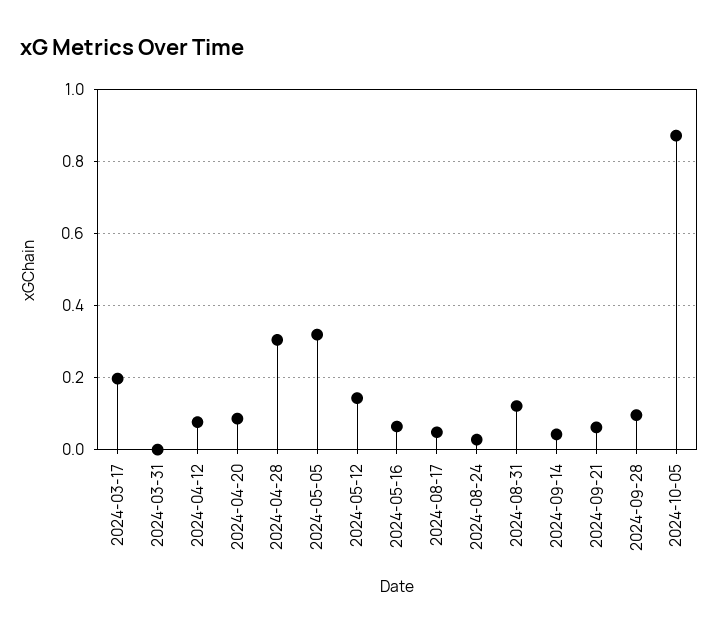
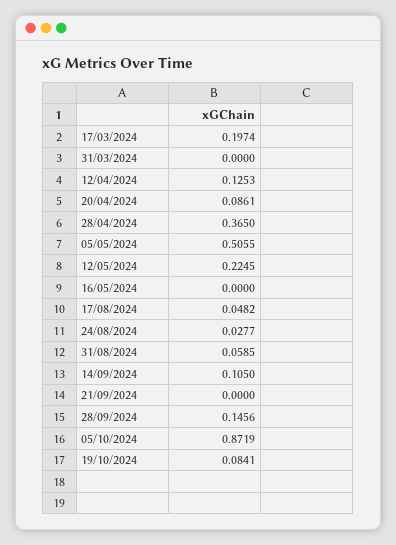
2024-04-12: 0.08 -> 0.1253
2024-04-28: 0.3 -> 0.365
2024-05-05: 0.32 -> 0.5055
2024-05-12: 0.14 -> 0.2245
2024-05-16: 0.06 -> 0
2024-08-31: 0.12 -> 0.0585
2024-09-14: 0.04 -> 0.105
2024-09-21: 0.06 -> 0
2024-09-28: 0.1 -> 0.1456
19/10/2024: none -> 0.0841

